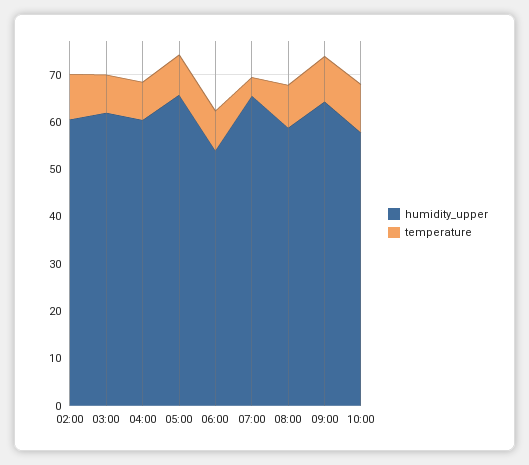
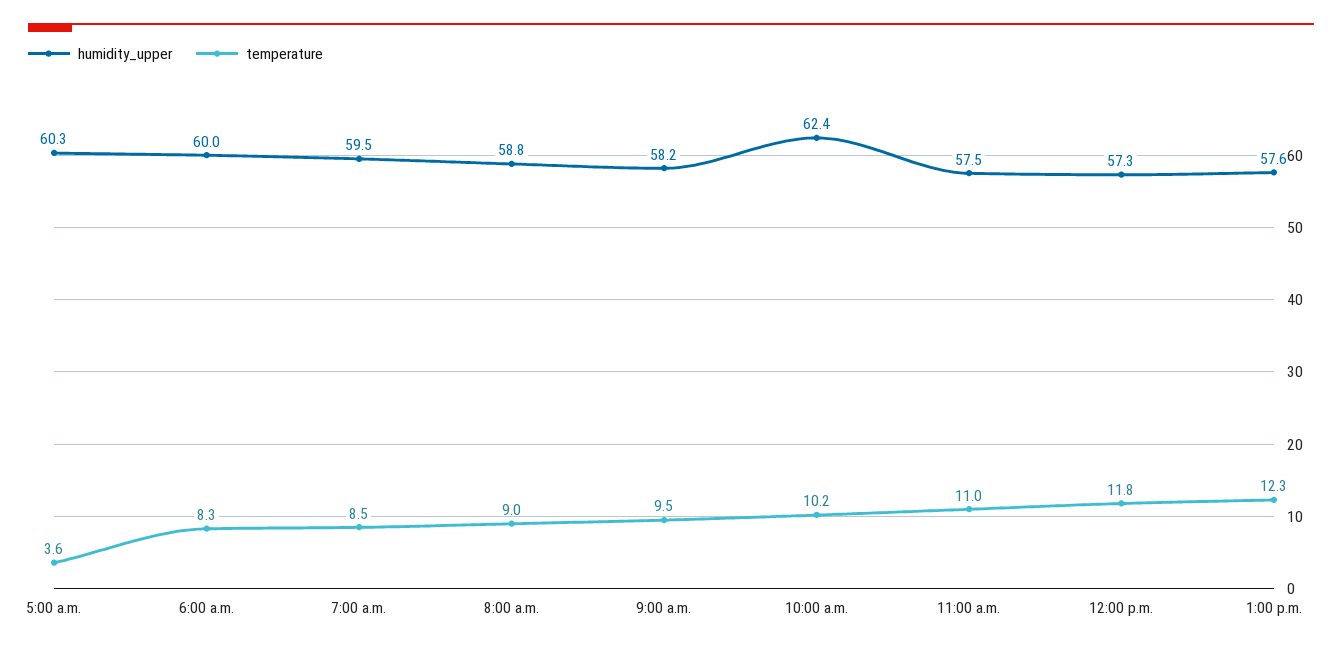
humidity_upper, 02:00: 60 -> none
temperature, 02:00: 10 -> none
humidity_upper, 03:00: 62 -> none
temperature, 03:00: 8 -> none
humidity_upper, 04:00: 60 -> none
temperature, 04:00: 8 -> none
humidity_upper, 05:00: 66 -> 60.3
temperature, 05:00: 8 -> 3.6
humidity_upper, 06:00: 54 -> 60
humidity_upper, 07:00: 66 -> 59.5
temperature, 07:00: 4 -> 8.5
humidity_upper, 09:00: 64 -> 58.2
humidity_upper, 10:00: 58 -> 62.4
humidity_upper, 11:00 a.m.: none -> 57.5
temperature, 11:00 a.m.: none -> 11
humidity_upper, 12:00 p.m.: none -> 57.3
temperature, 12:00 p.m.: none -> 11.8
humidity_upper, 1:00 p.m.: none -> 57.6
temperature, 1:00 p.m.: none -> 12.3

